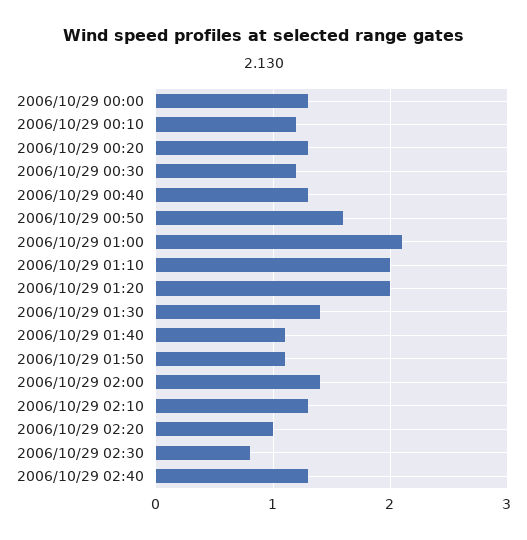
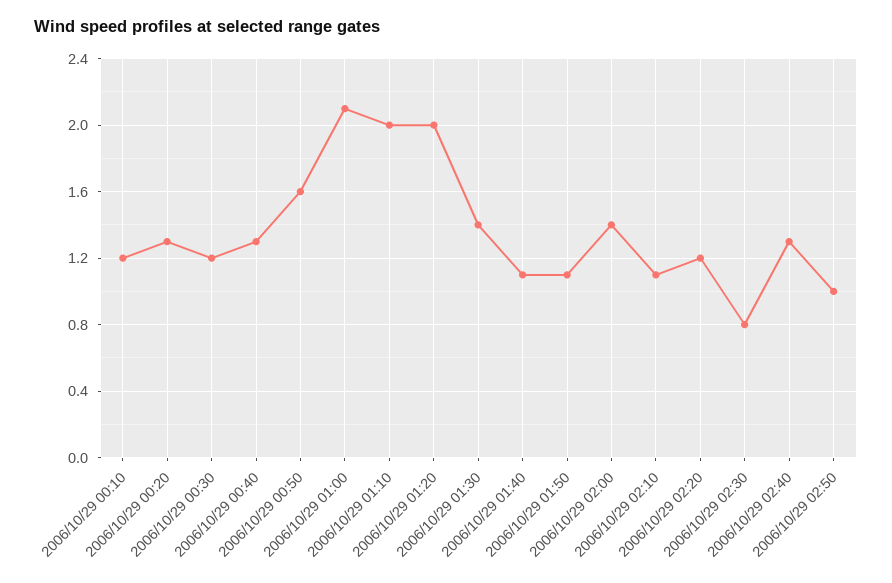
2006/10/29 00:00: 1.3 -> none
2006/10/29 02:10: 1.3 -> 1.1
2006/10/29 02:20: 1 -> 1.2
2006/10/29 02:50: none -> 1

